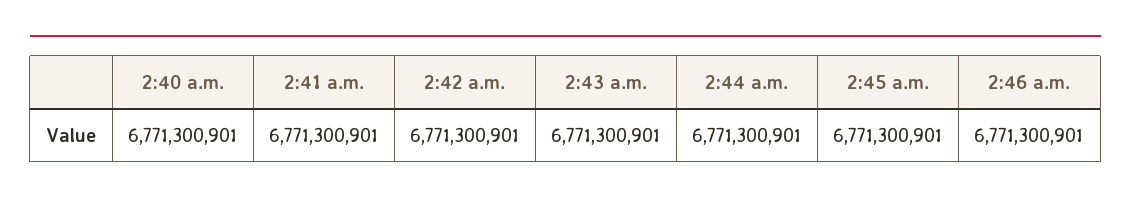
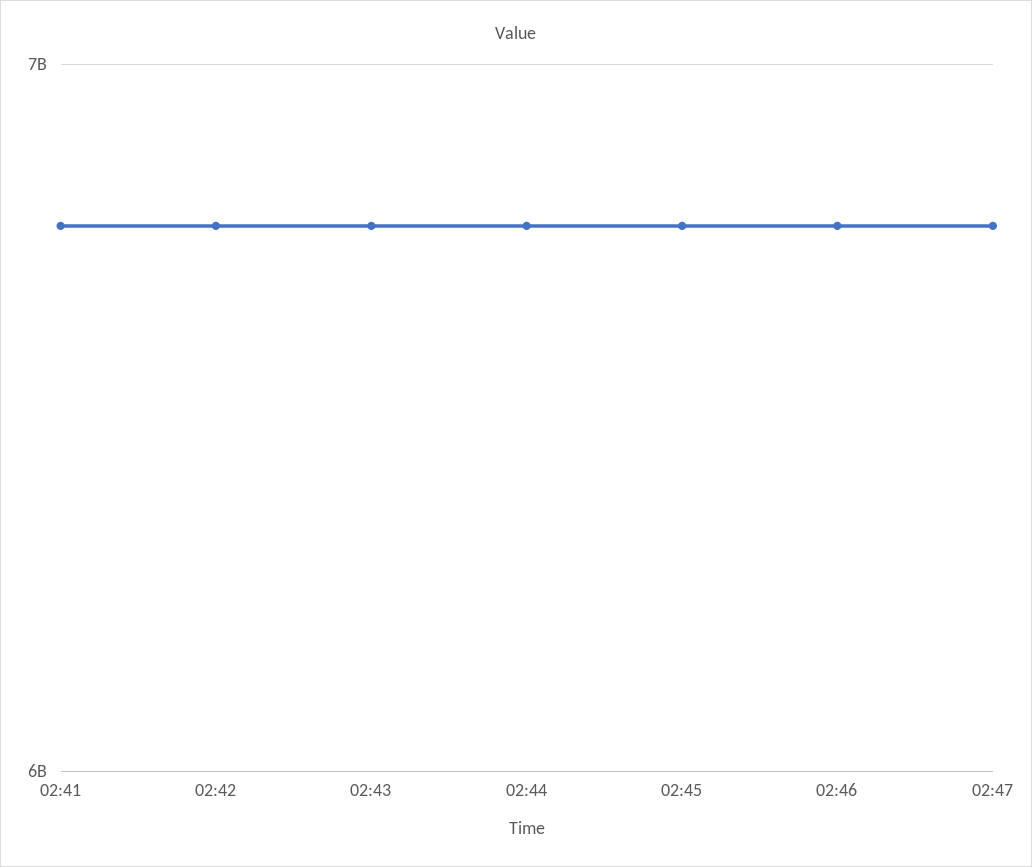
2:40 a.m.: 6771300901 -> none
02:47: none -> 6800000000

